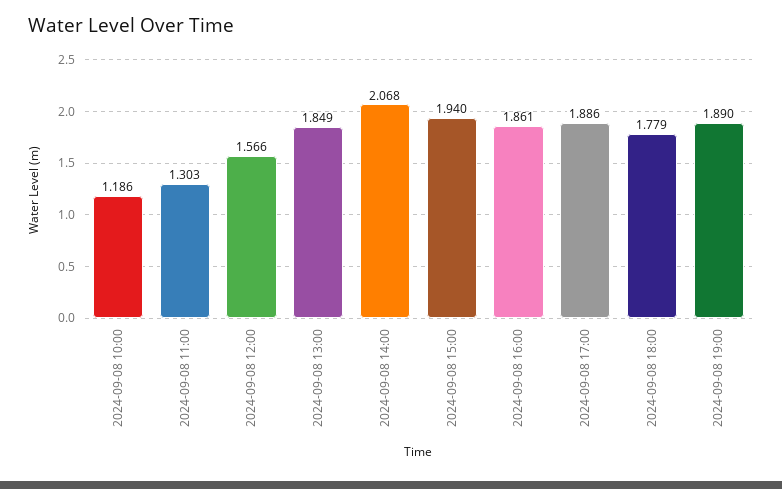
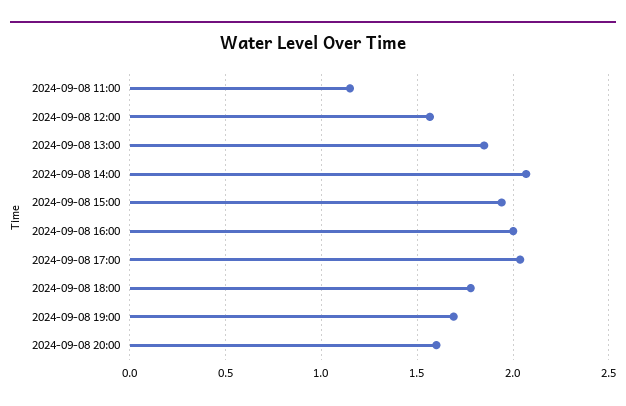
2024-09-08 10:00: 1.186 -> none
2024-09-08 11:00: 1.303 -> 1.15
2024-09-08 16:00: 1.861 -> 2
2024-09-08 17:00: 1.886 -> 2.05
2024-09-08 19:00: 1.89 -> 1.7
2024-09-08 20:00: none -> 1.6

